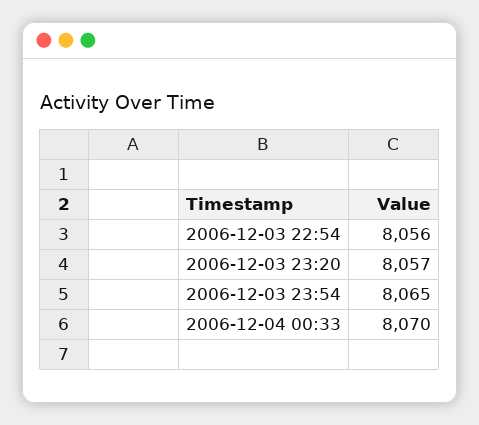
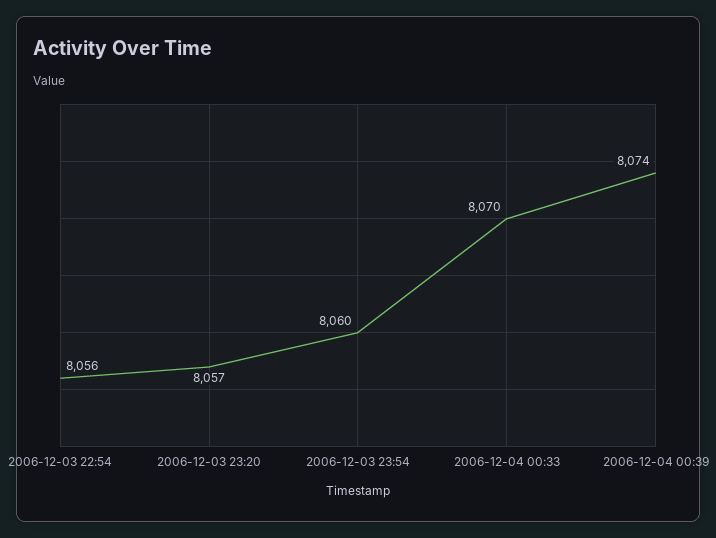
2006-12-03 23:54: 8065 -> 8060
2006-12-04 00:39: none -> 8074

